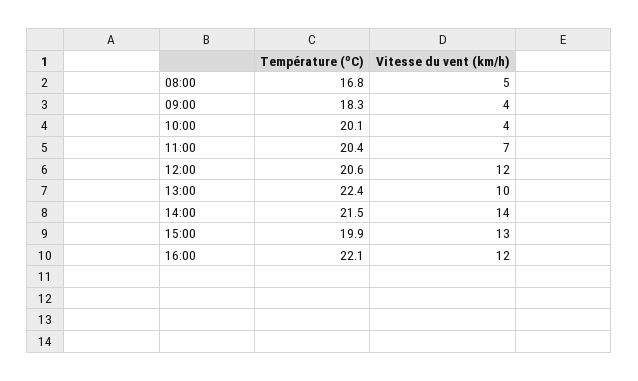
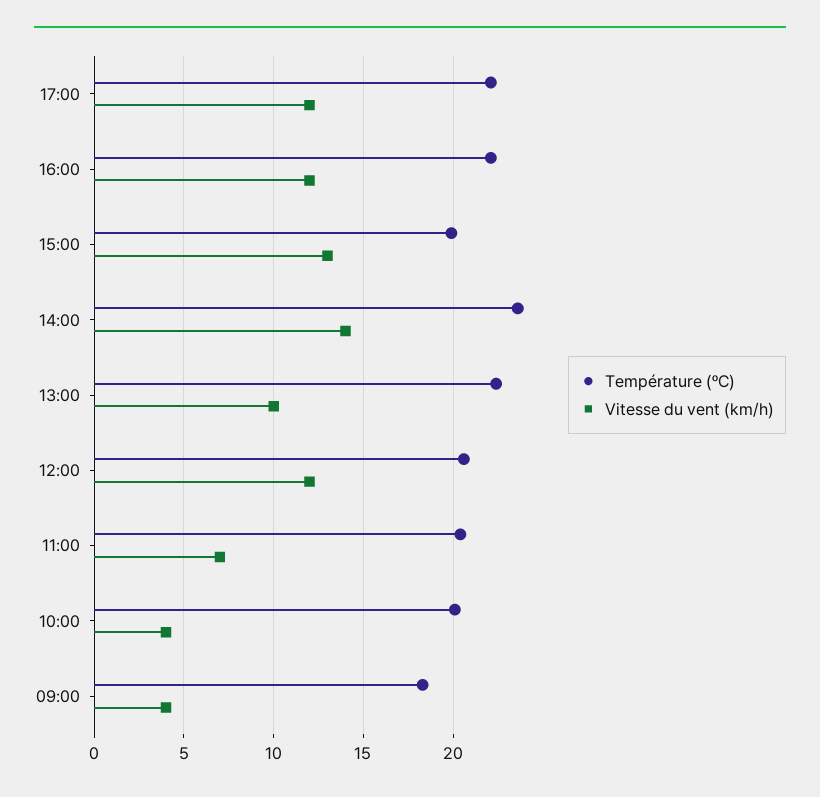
Température (ºC), 08:00: 16.8 -> none
Vitesse du vent (km/h), 08:00: 5 -> none
Température (ºC), 14:00: 21.5 -> 23.5
Température (ºC), 17:00: none -> 22
Vitesse du vent (km/h), 17:00: none -> 12

